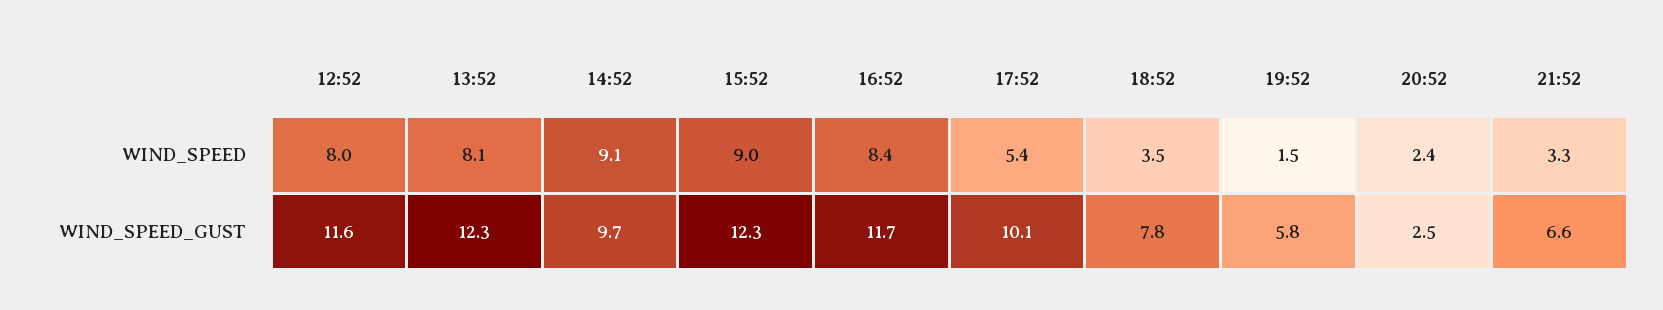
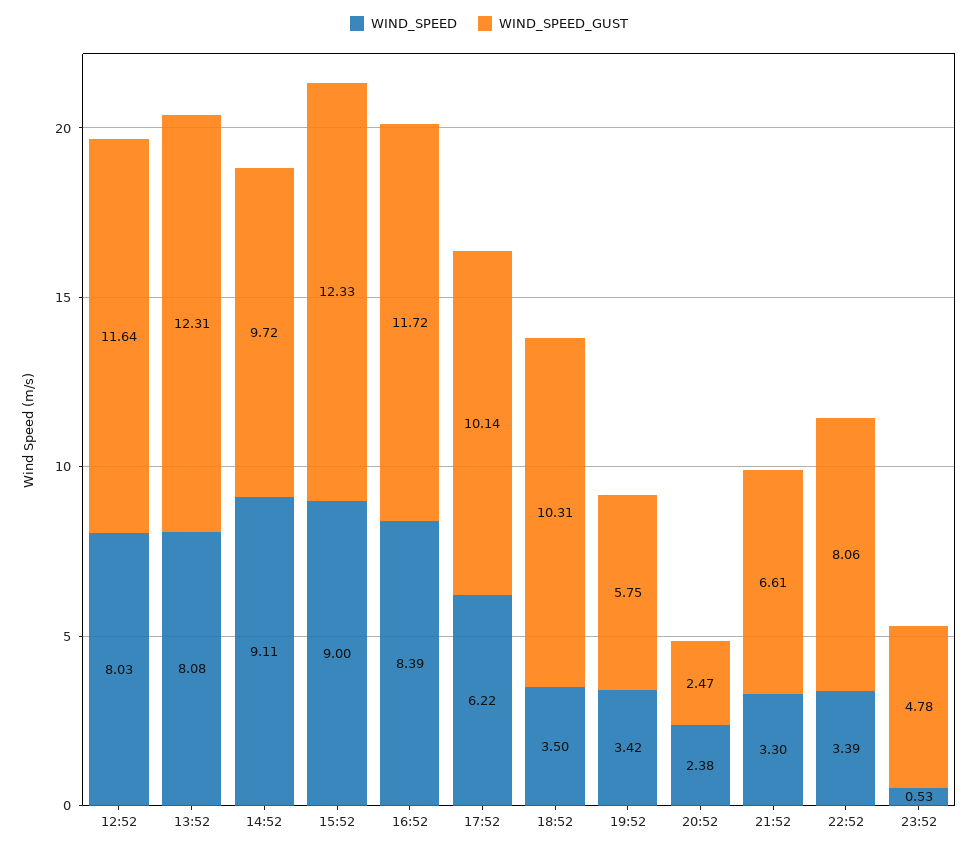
WIND_SPEED, 17:52: 5.4 -> 6.22
WIND_SPEED, 19:52: 1.5 -> 3.42
WIND_SPEED_GUST, 18:52: 7.8 -> 10.31
WIND_SPEED, 22:52: none -> 3.39
WIND_SPEED_GUST, 22:52: none -> 8.06
WIND_SPEED, 23:52: none -> 0.53
WIND_SPEED_GUST, 23:52: none -> 4.78

